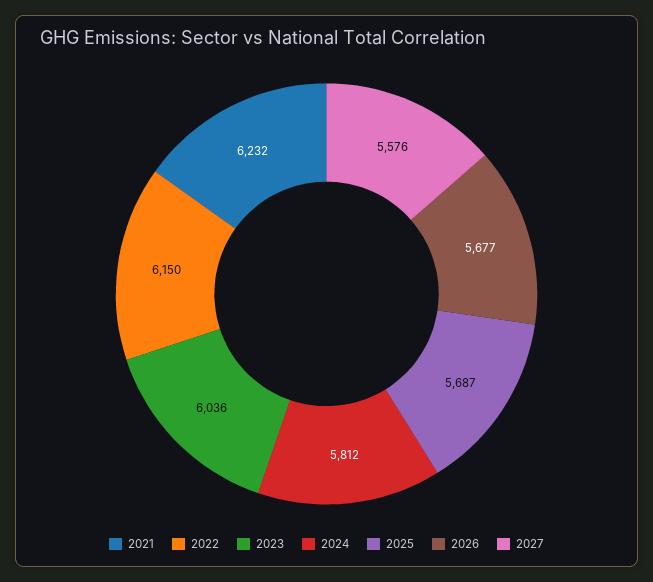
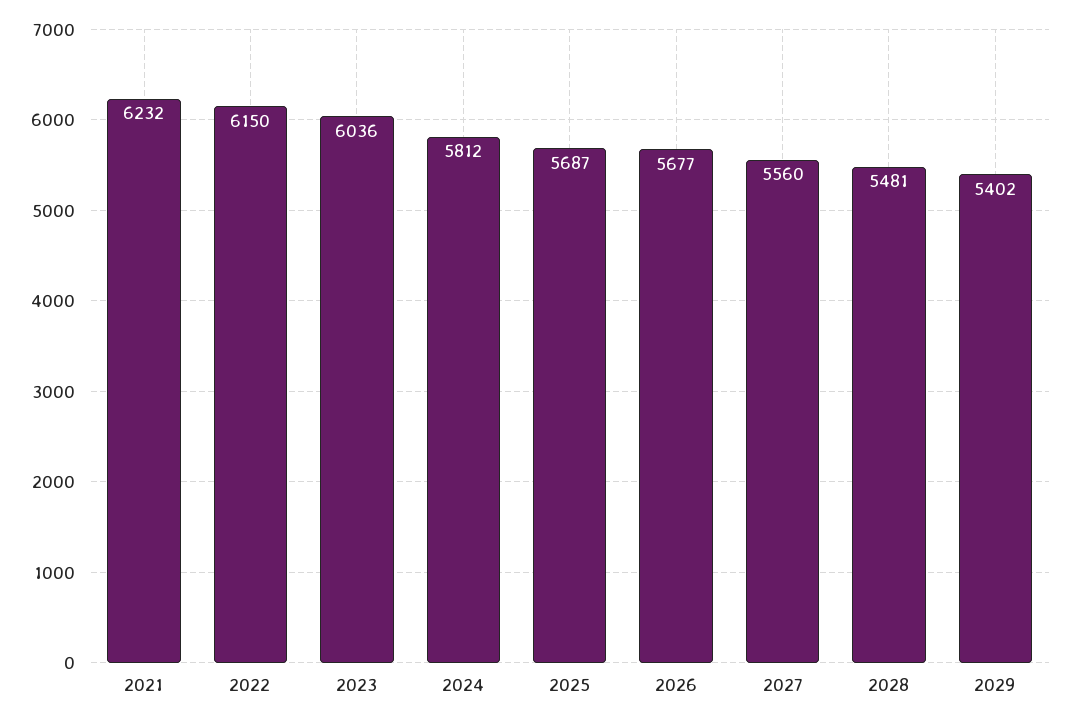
2027: 5576 -> 5560
2028: none -> 5481
2029: none -> 5402

